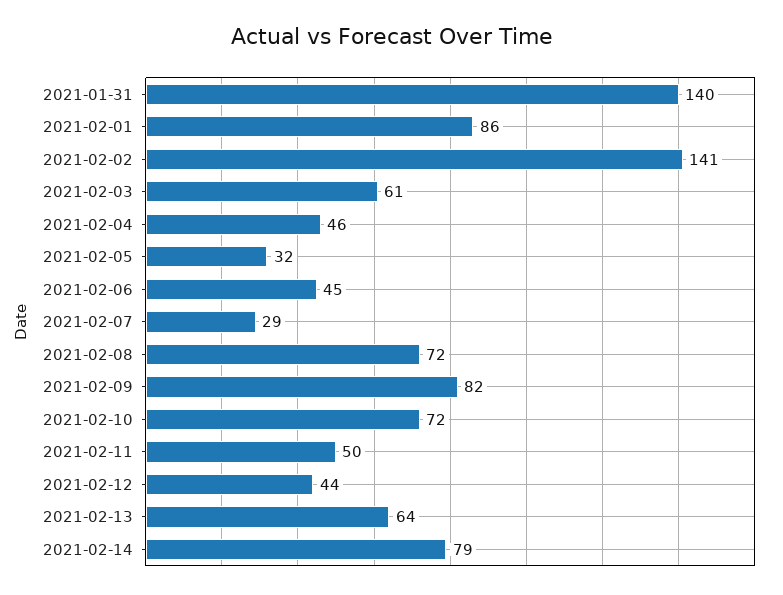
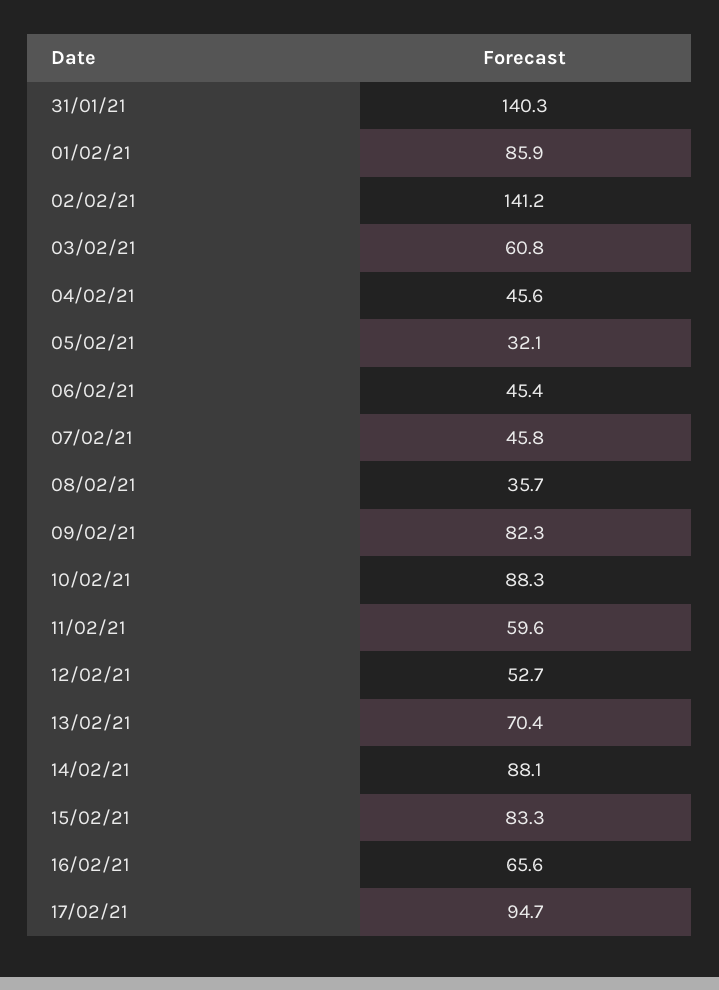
2021-02-07: 29 -> 45.8
2021-02-08: 72 -> 35.7
2021-02-10: 72 -> 88.3
2021-02-11: 50 -> 59.6
2021-02-12: 44 -> 52.7
2021-02-13: 64 -> 70.4
2021-02-14: 79 -> 88.1
15/02/21: none -> 83.3
16/02/21: none -> 65.6
17/02/21: none -> 94.7

